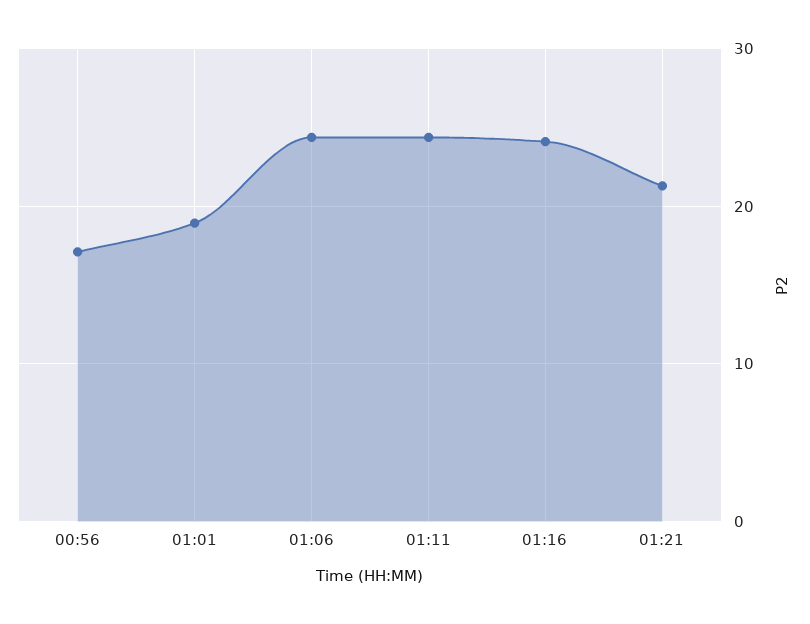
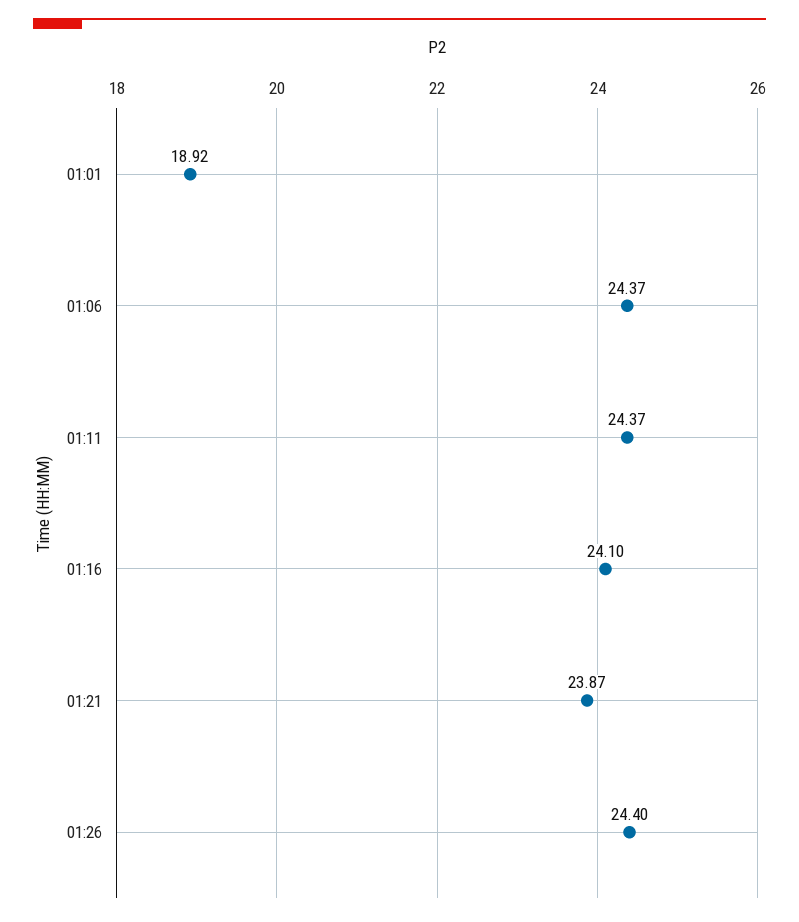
00:56: 17 -> none
01:21: 21 -> 23.87
01:26: none -> 24.4

